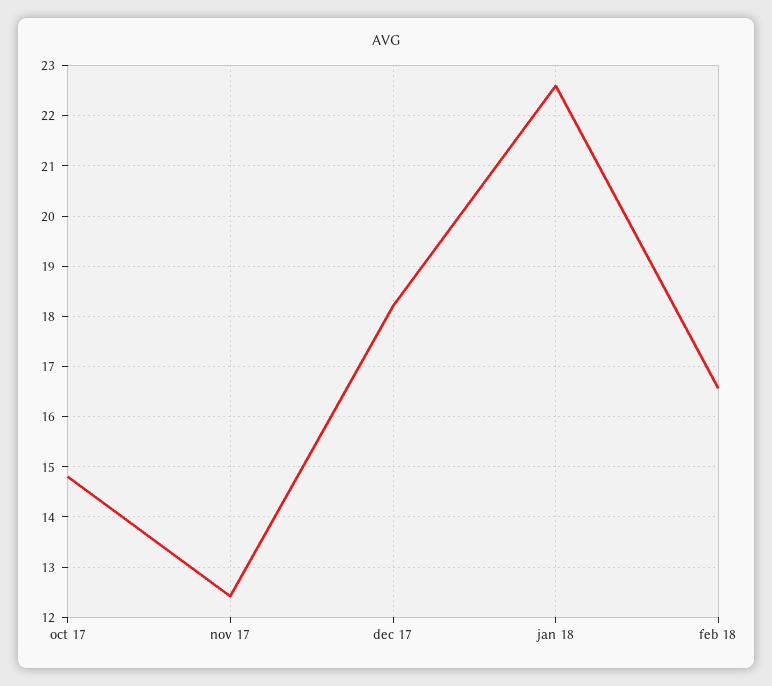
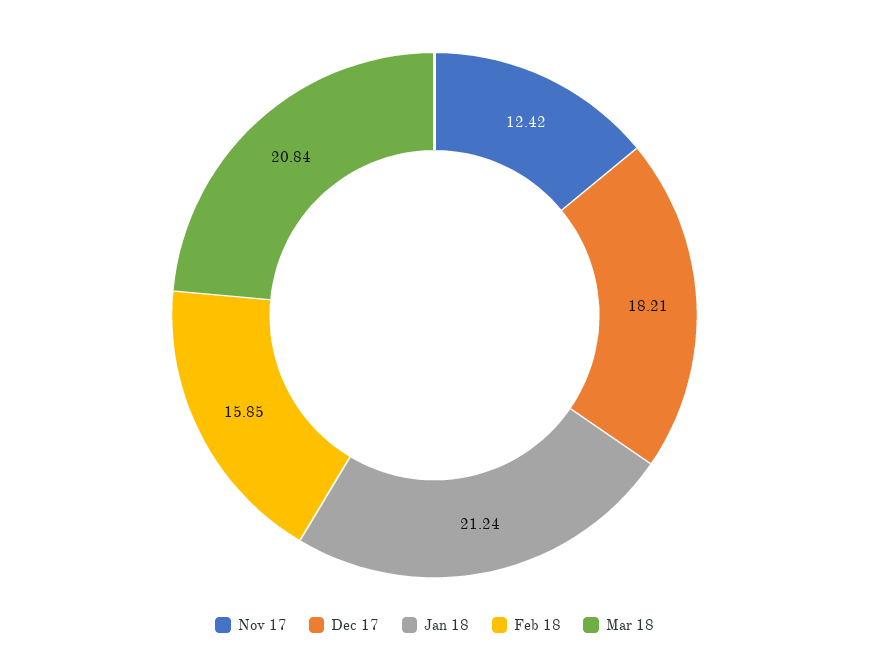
oct 17: 14.8 -> none
jan 18: 22.6 -> 21.24
feb 18: 16.6 -> 15.85
Mar 18: none -> 20.84

